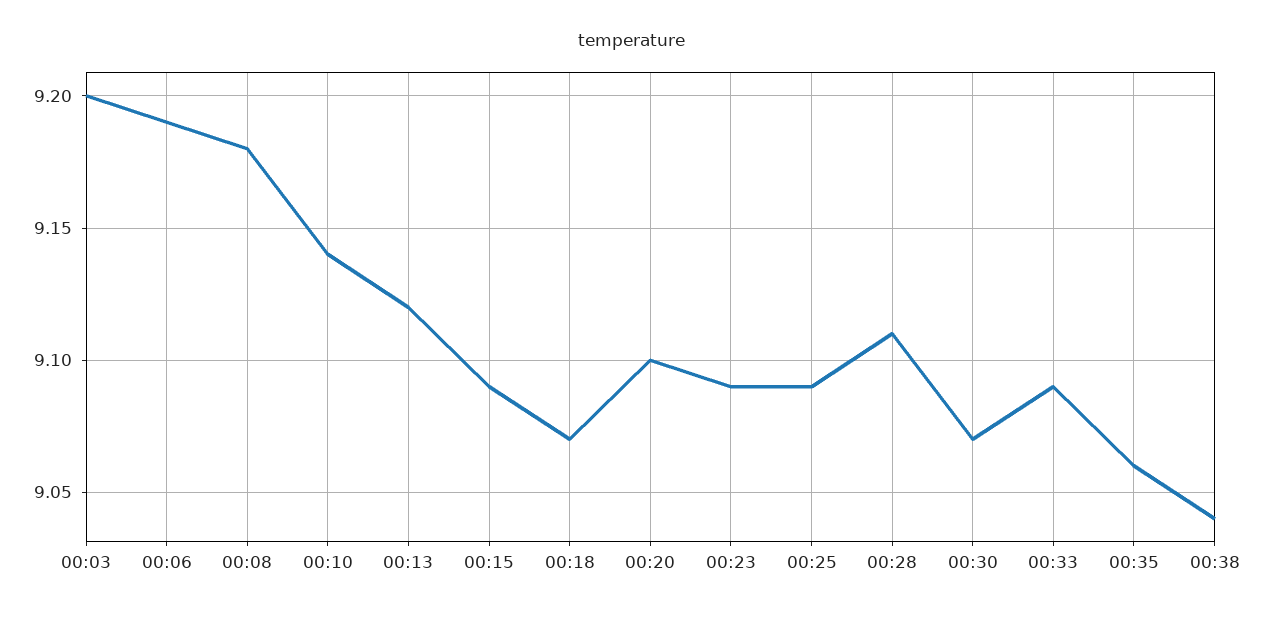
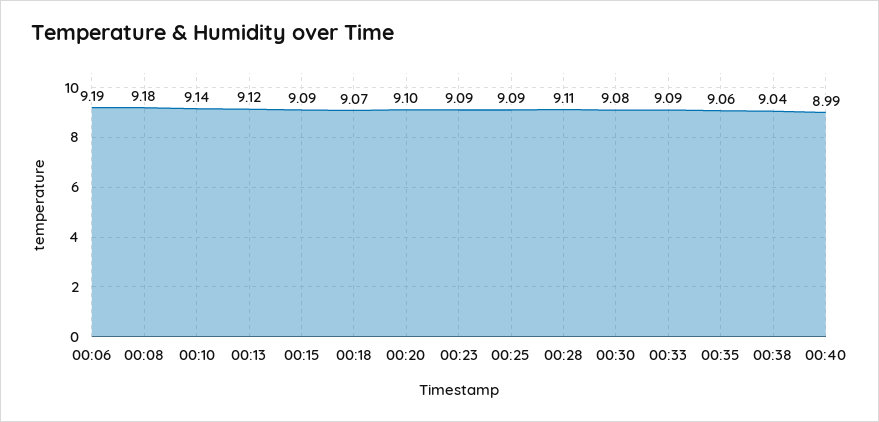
00:03: 9.2 -> none
00:30: 9.07 -> 9.08
00:40: none -> 8.99

